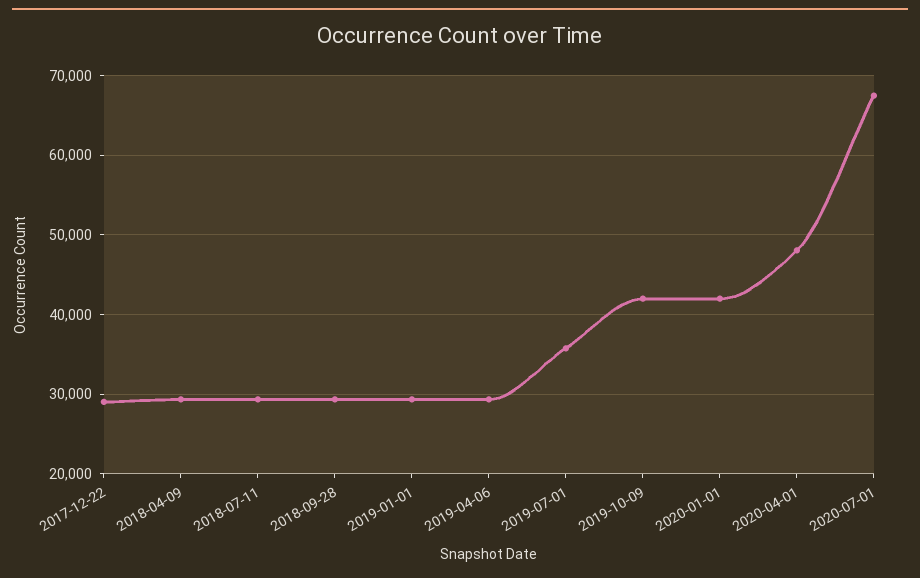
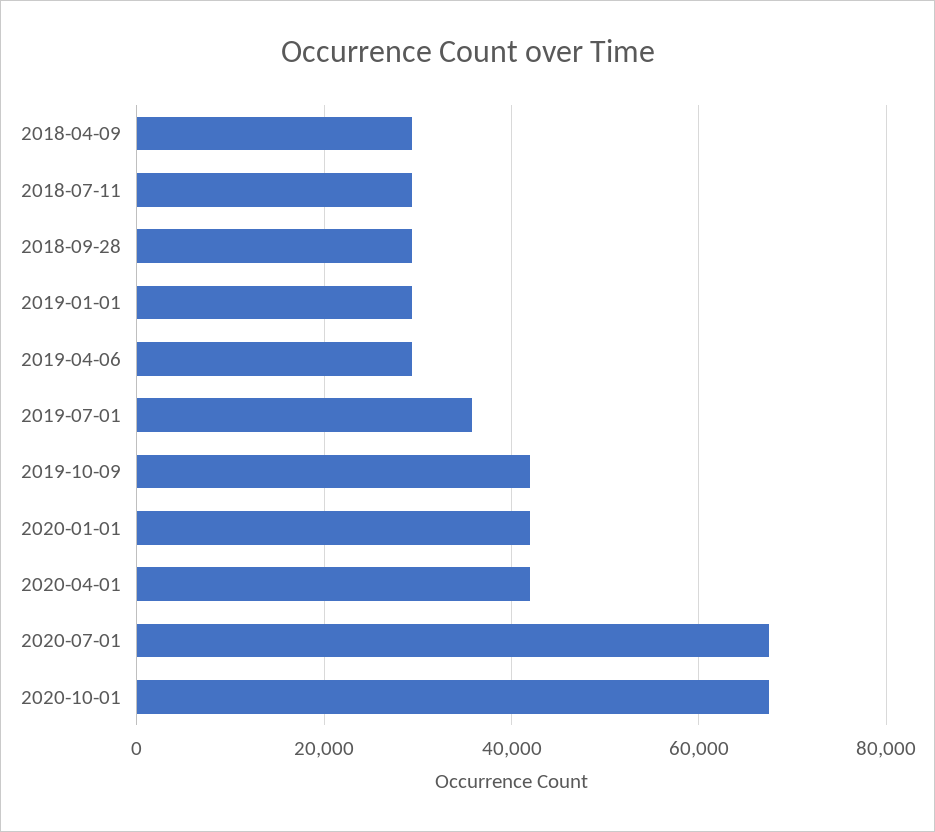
2017-12-22: 29000 -> none
2020-04-01: 48000 -> 42000
2020-10-01: none -> 68000

